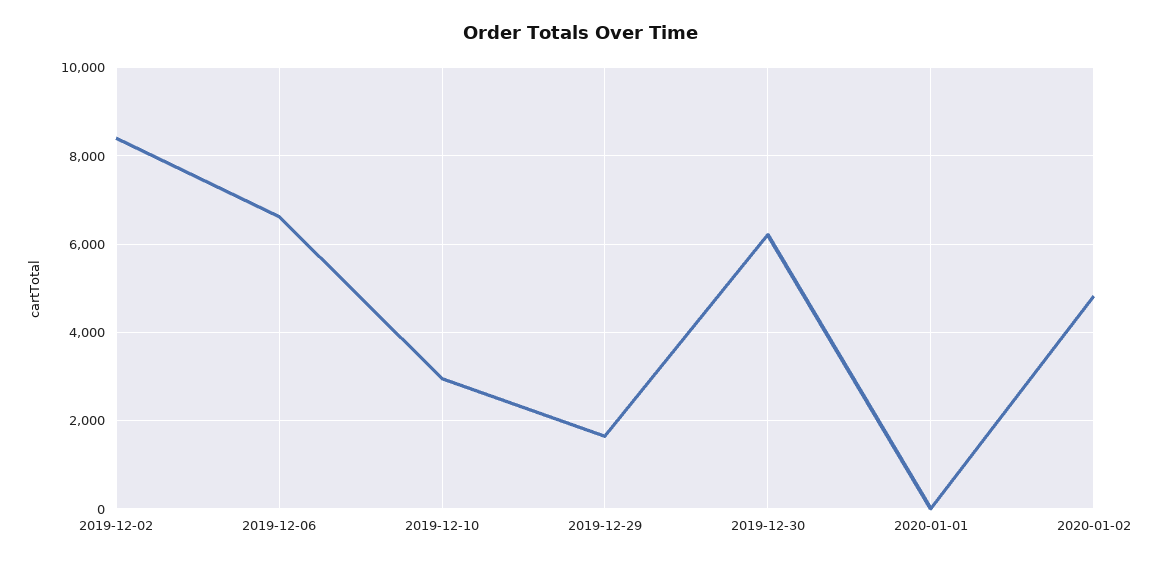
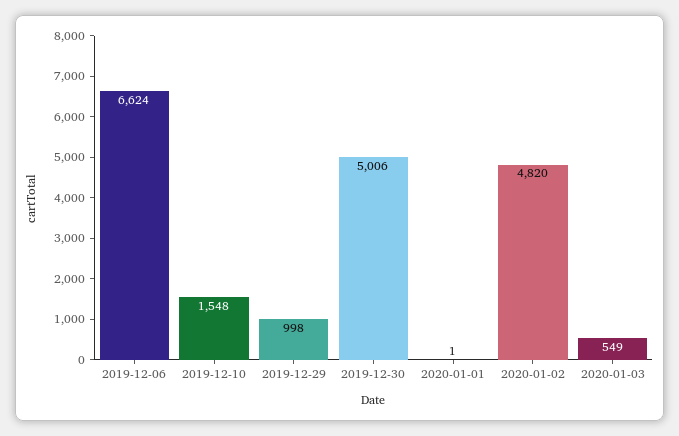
2019-12-02: 8400 -> none
2019-12-10: 3000 -> 1548
2019-12-29: 1600 -> 998
2019-12-30: 6200 -> 5006
2020-01-03: none -> 549

